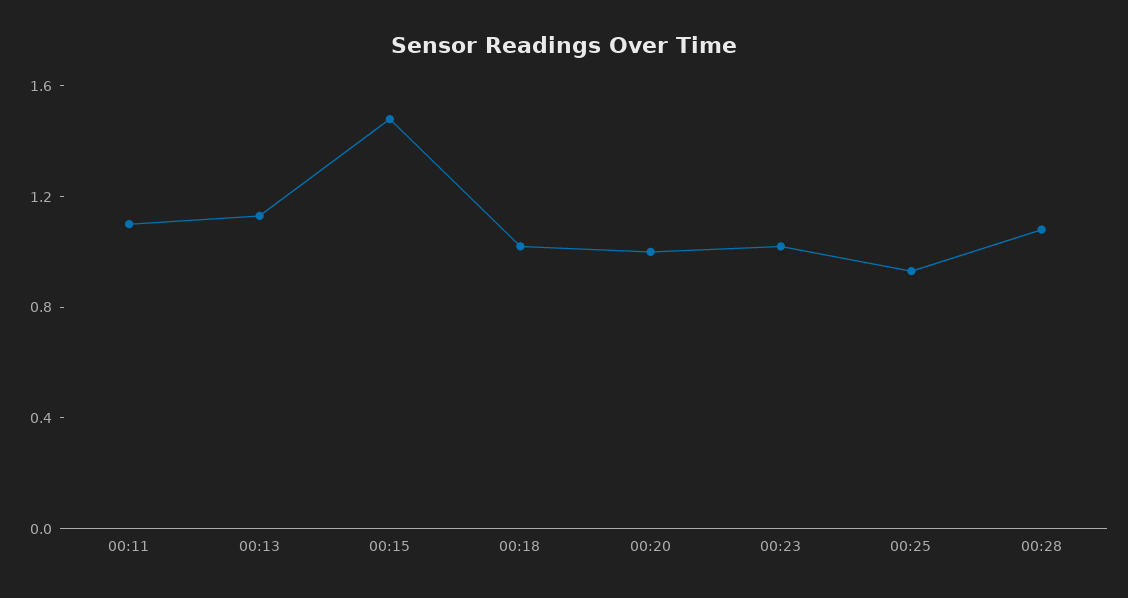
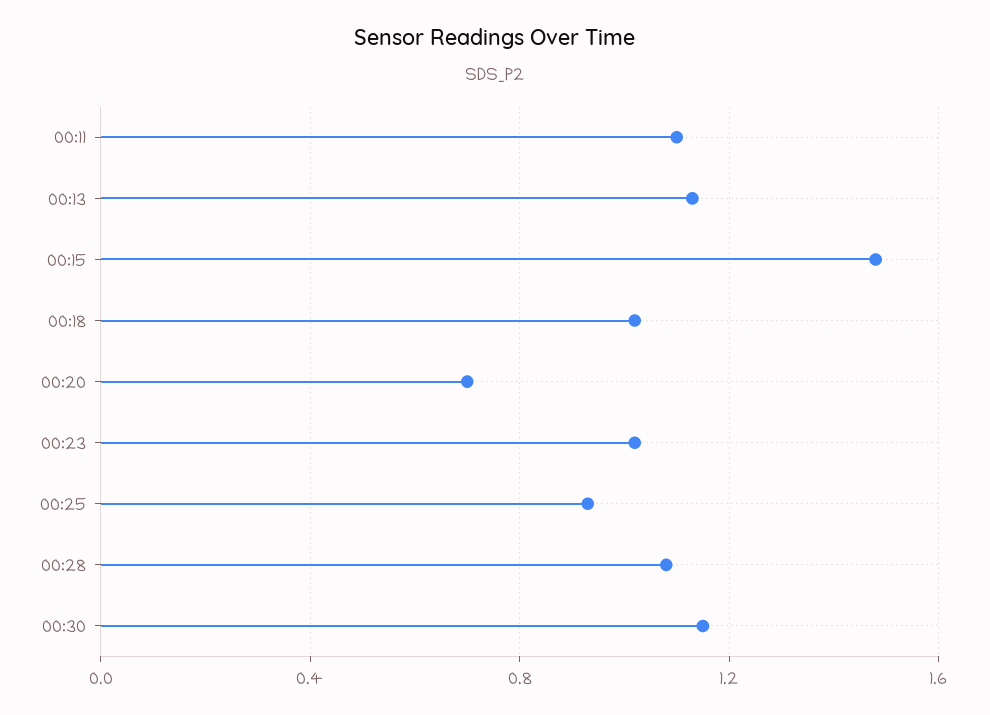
00:20: 1 -> 0.7
00:30: none -> 1.15

